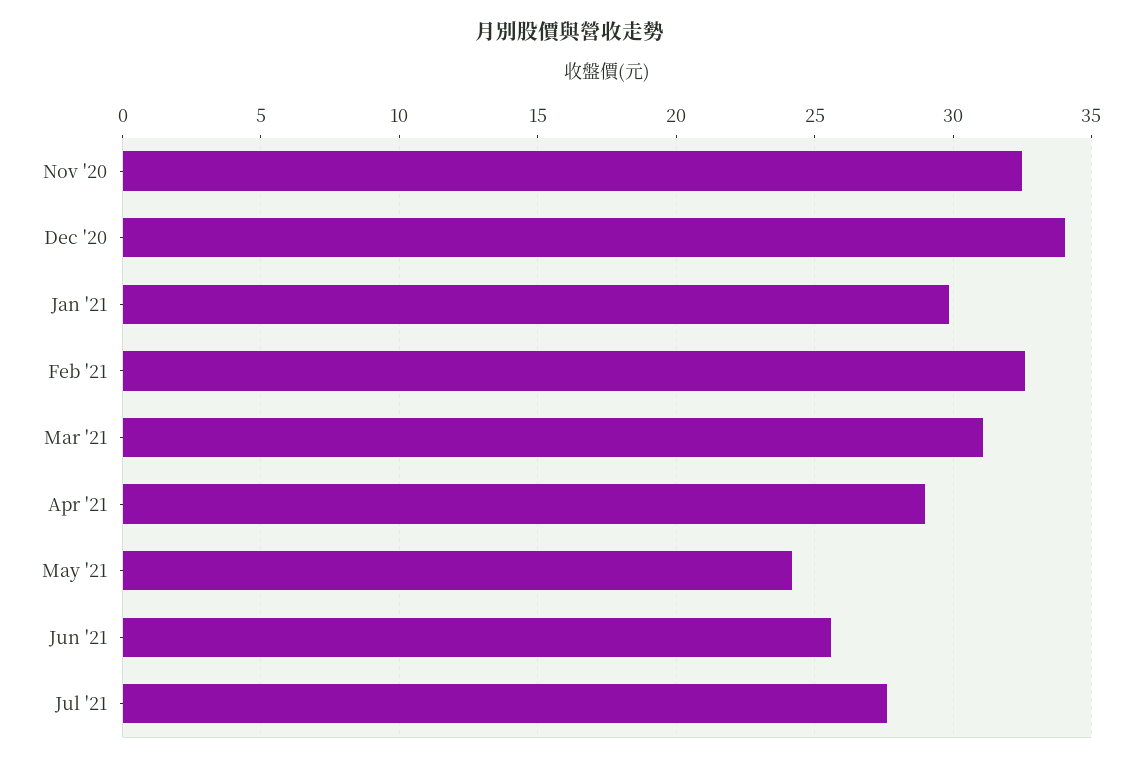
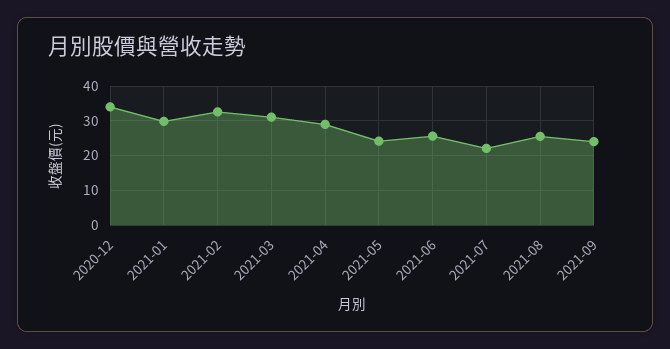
Nov '20: 32.5 -> none
Jul '21: 27.5 -> 22
2021-08: none -> 26
2021-09: none -> 24

